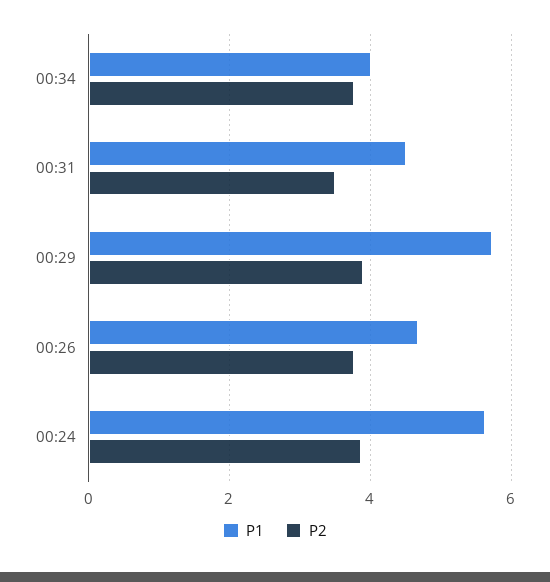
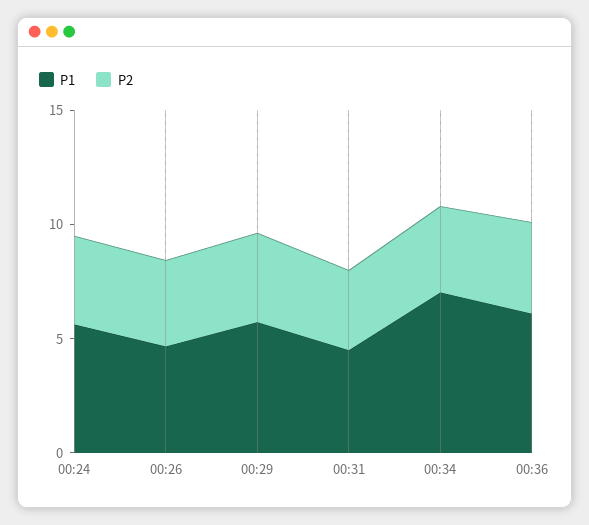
P1, 00:34: 4 -> 7
P1, 00:36: none -> 6
P2, 00:36: none -> 4

